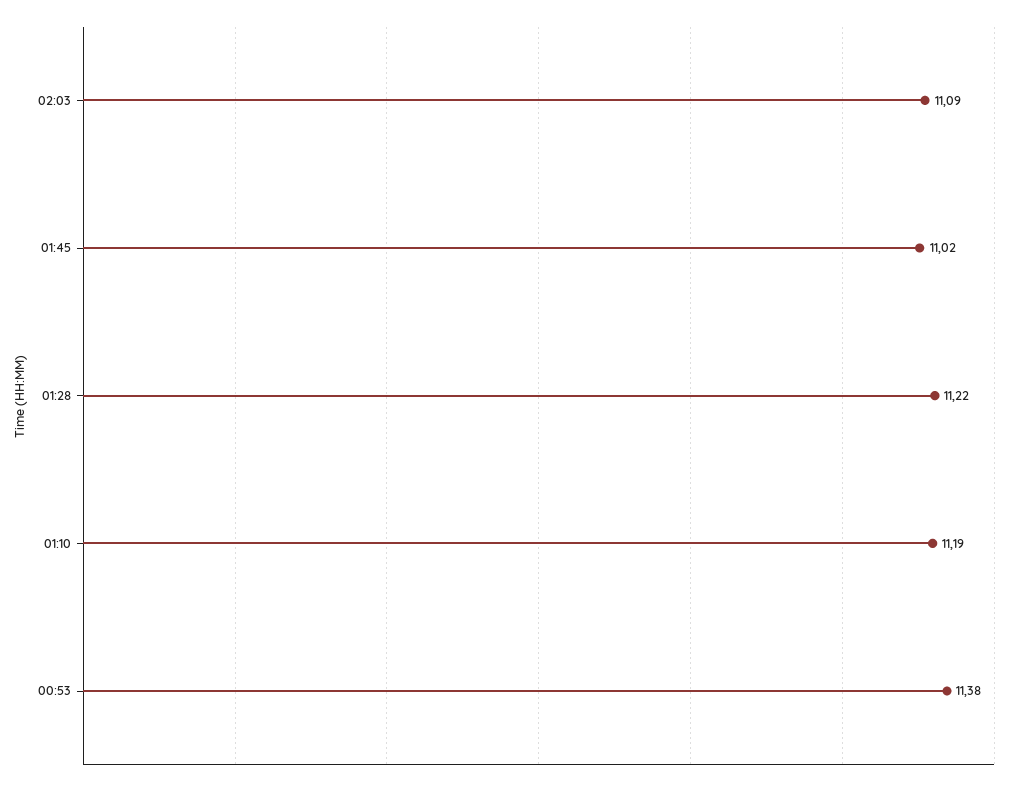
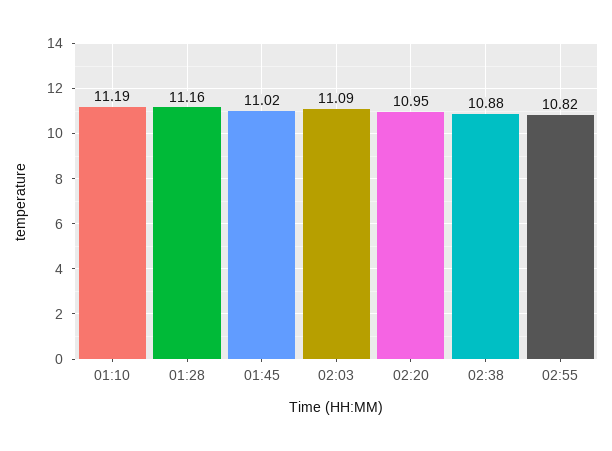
01:28: 11.22 -> 11.16
00:53: 11.38 -> none
02:20: none -> 10.95
02:38: none -> 10.88
02:55: none -> 10.82

